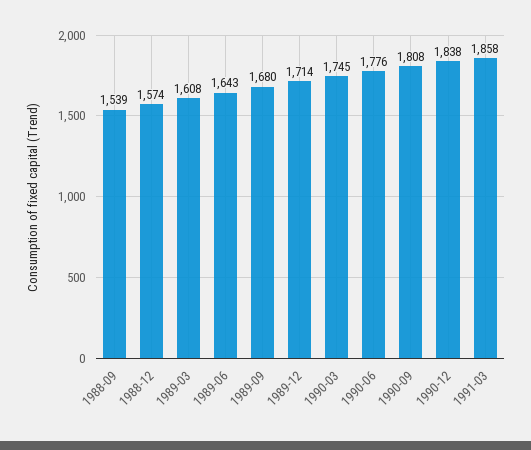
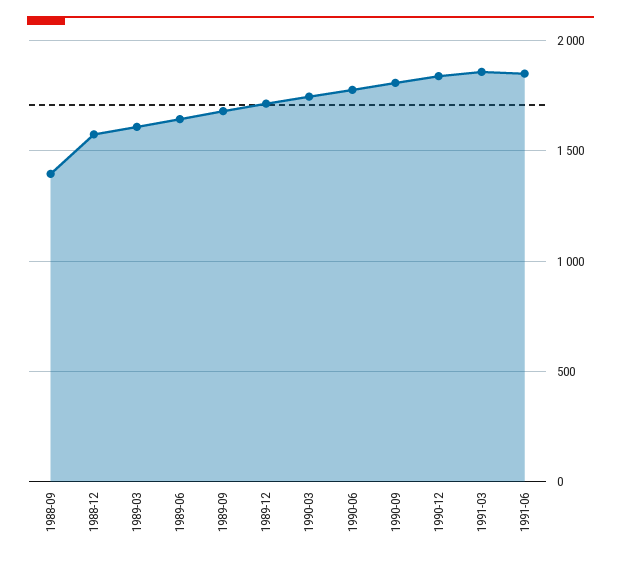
1988-09: 1539 -> 1400
1991-06: none -> 1850

